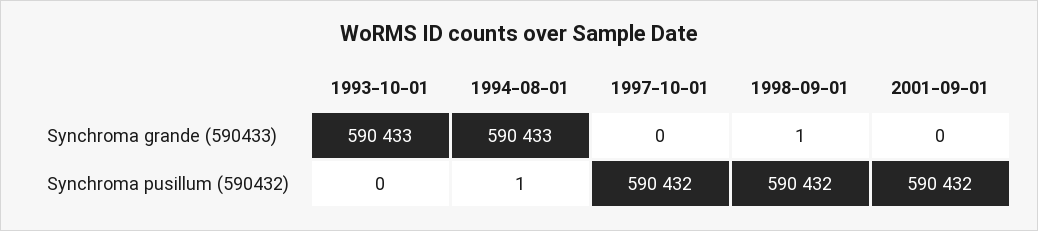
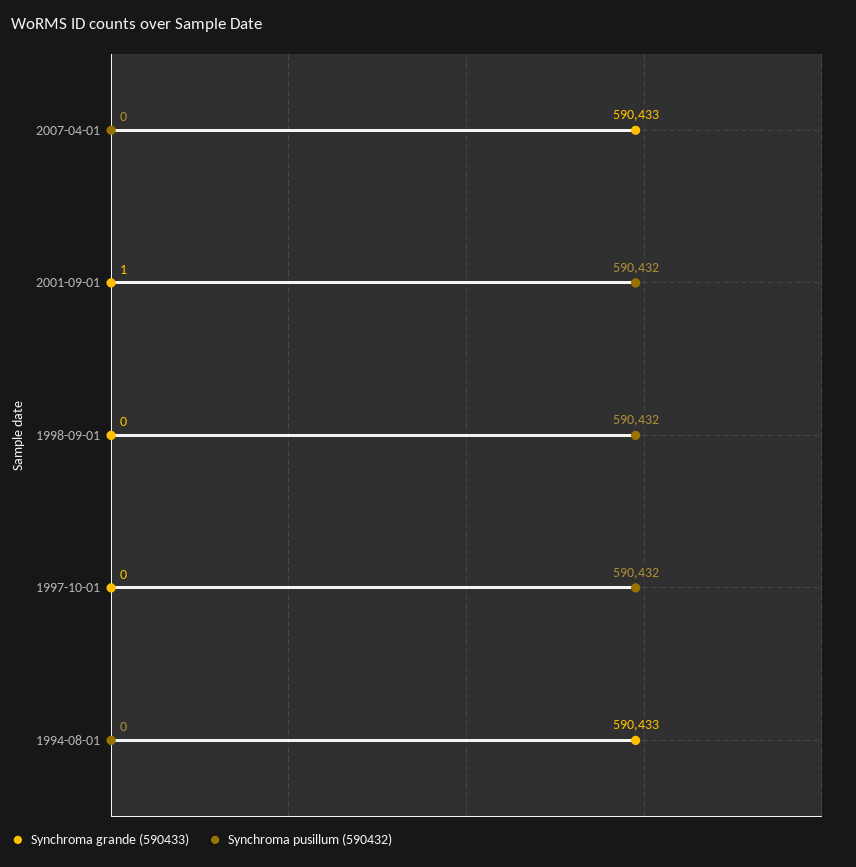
Synchroma grande (590433), 1993-10-01: 590433 -> none
Synchroma grande (590433), 1998-09-01: 1 -> 0
Synchroma grande (590433), 2001-09-01: 0 -> 1
Synchroma pusillum (590432), 1993-10-01: 0 -> none
Synchroma pusillum (590432), 1994-08-01: 1 -> 0
Synchroma grande (590433), 2007-04-01: none -> 590433
Synchroma pusillum (590432), 2007-04-01: none -> 0

